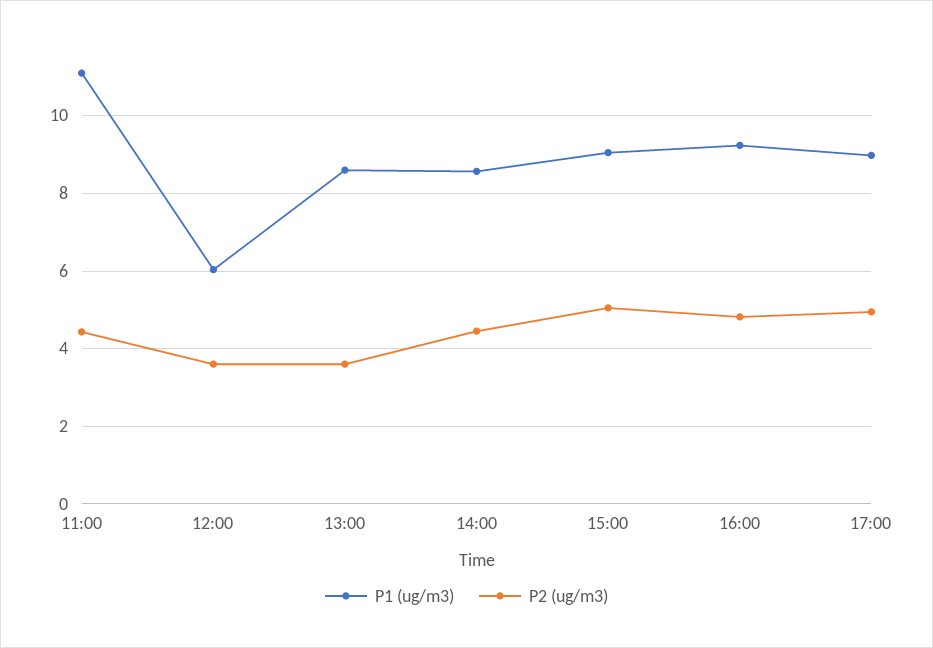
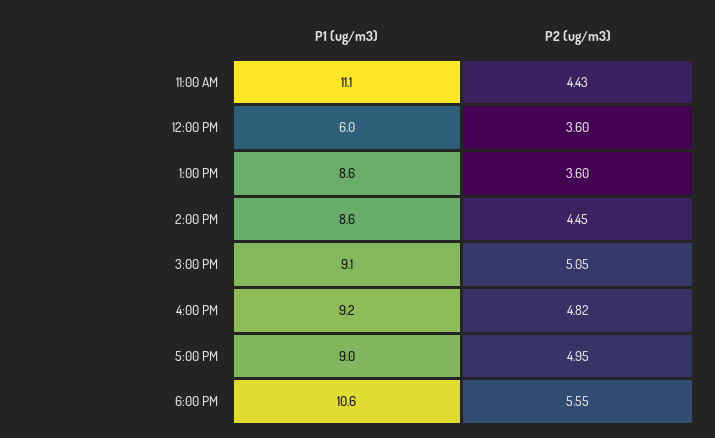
P1 (ug/m3), 6:00 PM: none -> 10.6
P2 (ug/m3), 6:00 PM: none -> 5.55

